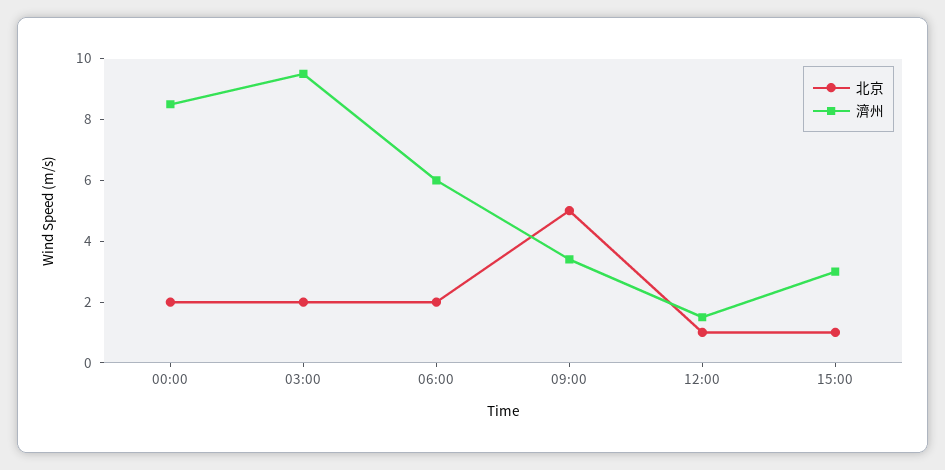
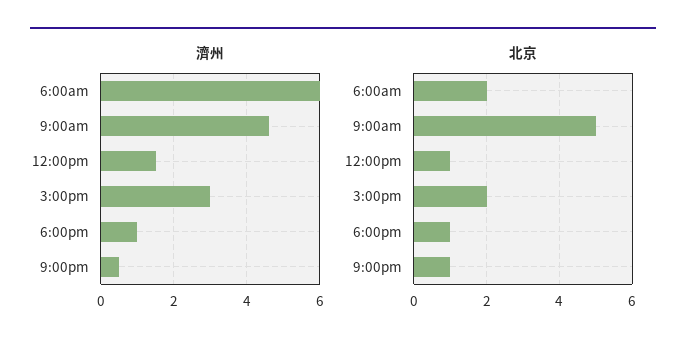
北京, 00:00: 2 -> none
濟州, 00:00: 8.5 -> none
北京, 03:00: 2 -> none
濟州, 03:00: 9.5 -> none
濟州, 09:00: 3.5 -> 4.5
北京, 15:00: 1 -> 2
濟州, 6:00pm: none -> 1
濟州, 9:00pm: none -> 0.5
北京, 6:00pm: none -> 1
北京, 9:00pm: none -> 1

